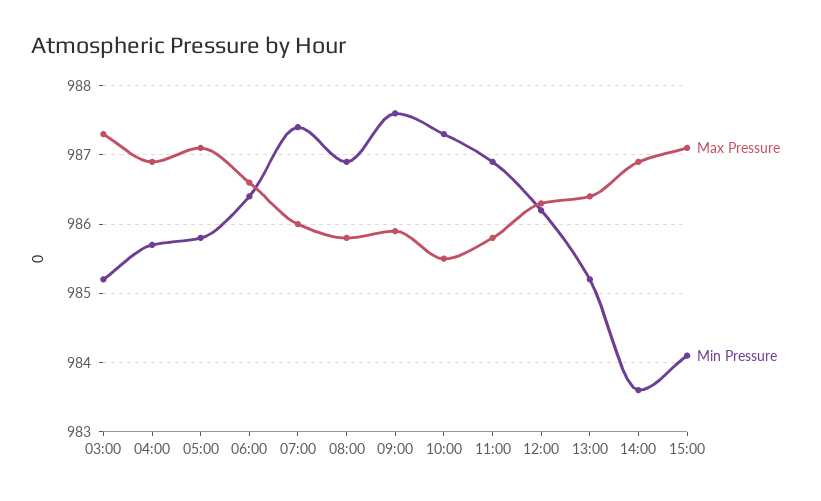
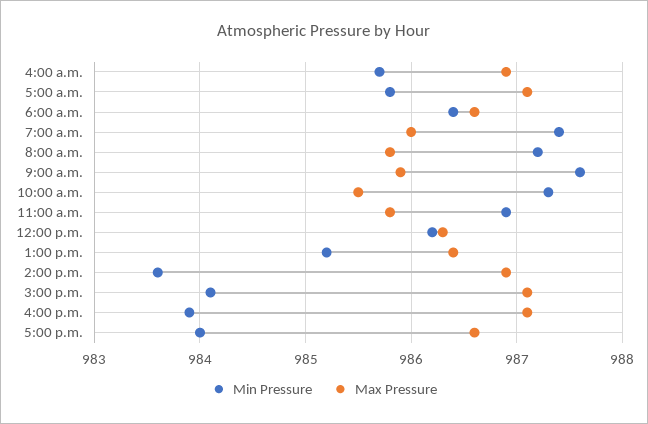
Max Pressure, 03:00: 987.3 -> none
Min Pressure, 03:00: 985.2 -> none
Min Pressure, 08:00: 986.9 -> 987.2
Min Pressure, 4:00 p.m.: none -> 983.9
Max Pressure, 4:00 p.m.: none -> 987.1
Min Pressure, 5:00 p.m.: none -> 984
Max Pressure, 5:00 p.m.: none -> 986.6

